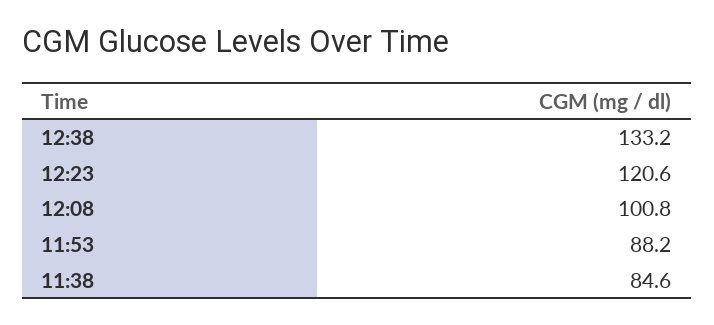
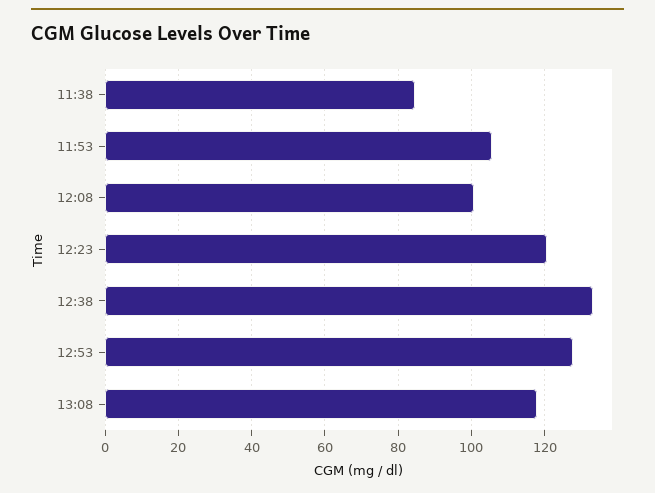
11:53: 88.2 -> 106
12:53: none -> 128
13:08: none -> 118

